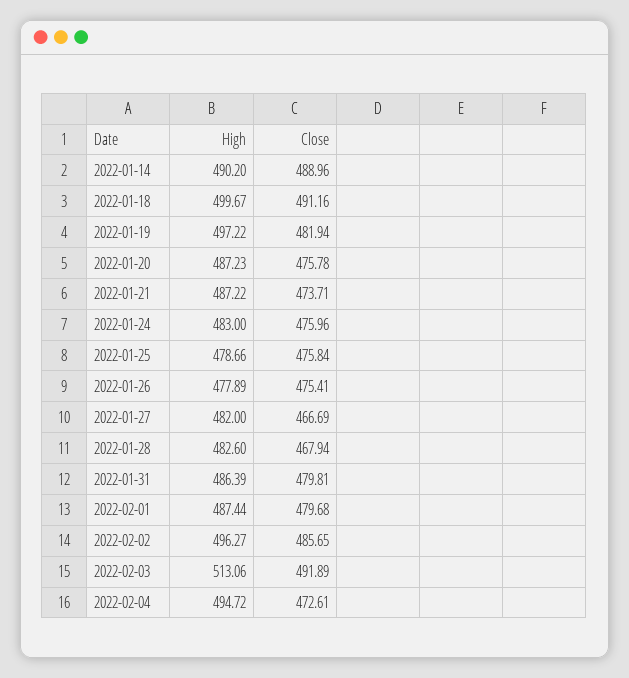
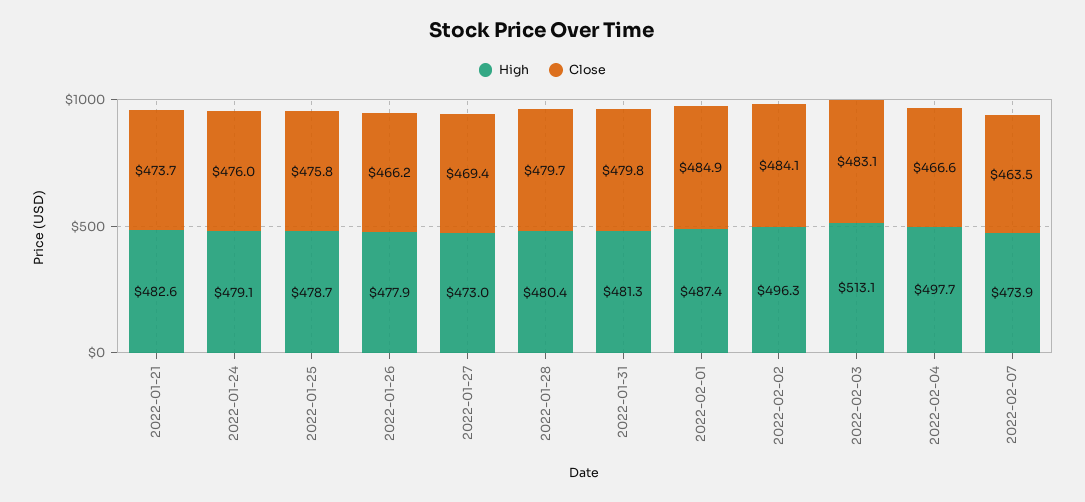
High, 2022-01-14: 490.2 -> none
Close, 2022-01-14: 488.96 -> none
High, 2022-01-18: 499.67 -> none
Close, 2022-01-18: 491.16 -> none
High, 2022-01-19: 497.22 -> none
Close, 2022-01-19: 481.94 -> none
High, 2022-01-20: 487.23 -> none
Close, 2022-01-20: 475.78 -> none
High, 2022-01-21: 487.22 -> 482.6
High, 2022-01-24: 483 -> 479.1
Close, 2022-01-26: 475.41 -> 466.2
High, 2022-01-27: 482 -> 473
Close, 2022-01-27: 466.69 -> 469.4
High, 2022-01-28: 482.6 -> 480.4
Close, 2022-01-28: 467.94 -> 479.7
High, 2022-01-31: 486.39 -> 481.3
Close, 2022-02-01: 479.68 -> 484.9
Close, 2022-02-02: 485.65 -> 484.1
Close, 2022-02-03: 491.89 -> 483.1
High, 2022-02-04: 494.72 -> 497.7
Close, 2022-02-04: 472.61 -> 466.6
High, 2022-02-07: none -> 473.9
Close, 2022-02-07: none -> 463.5

